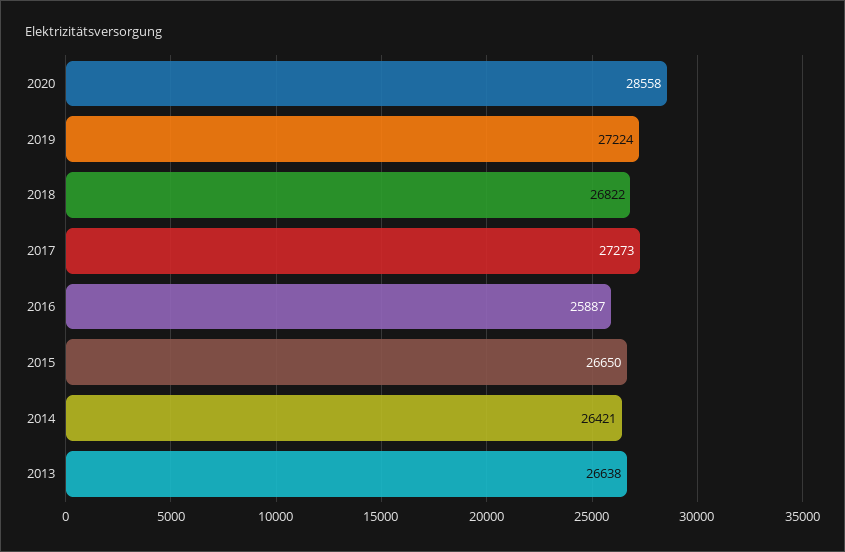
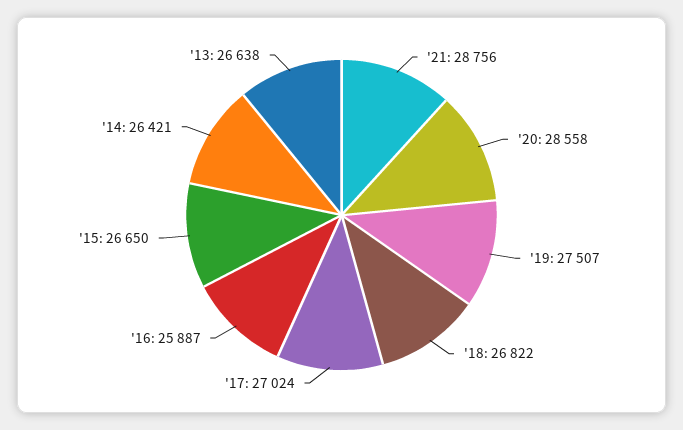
2019: 27224 -> 27507
2017: 27273 -> 27024
'21: none -> 28756

